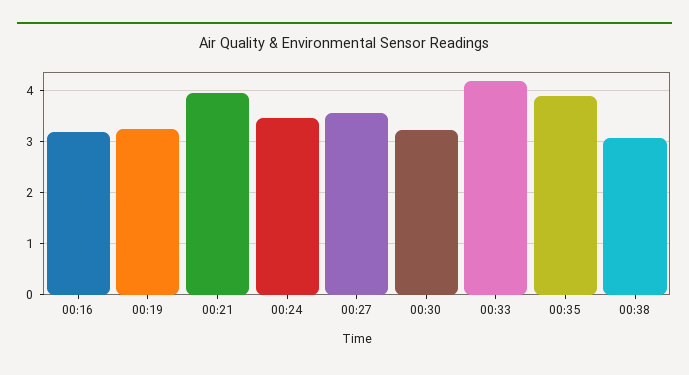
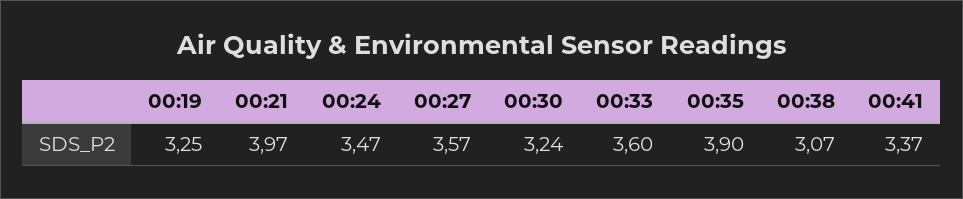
00:16: 3.2 -> none
00:33: 4.2 -> 3.6
00:41: none -> 3.37

